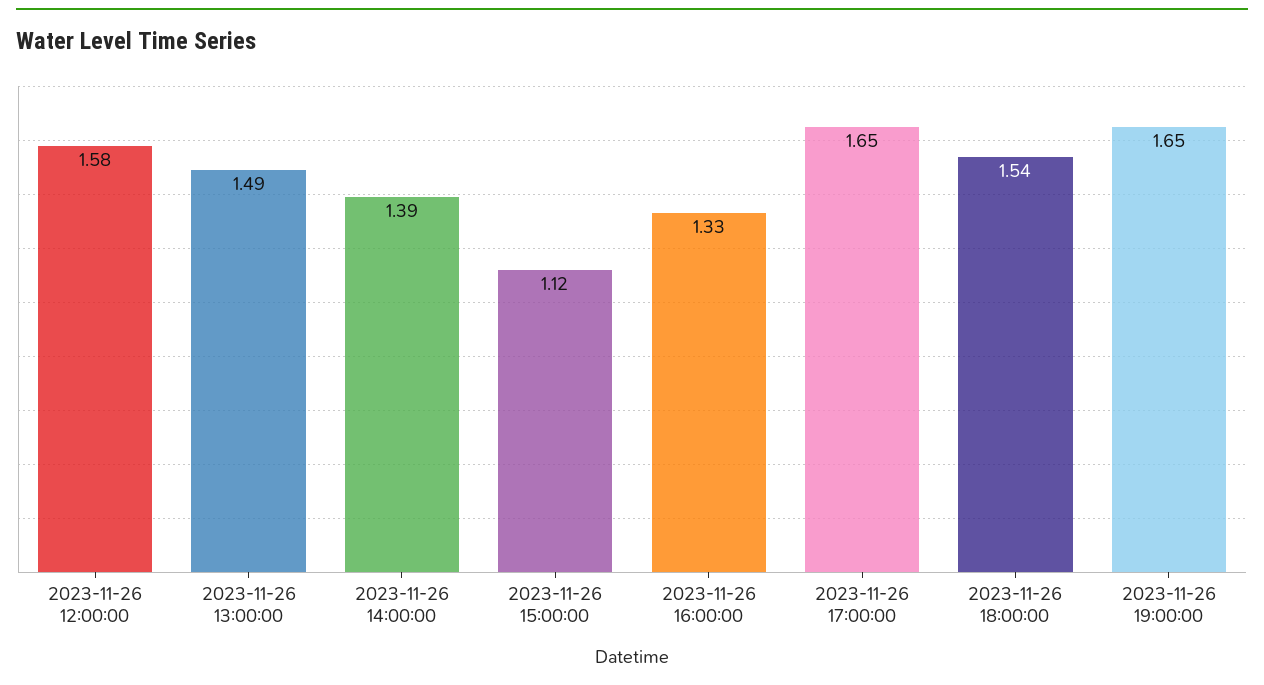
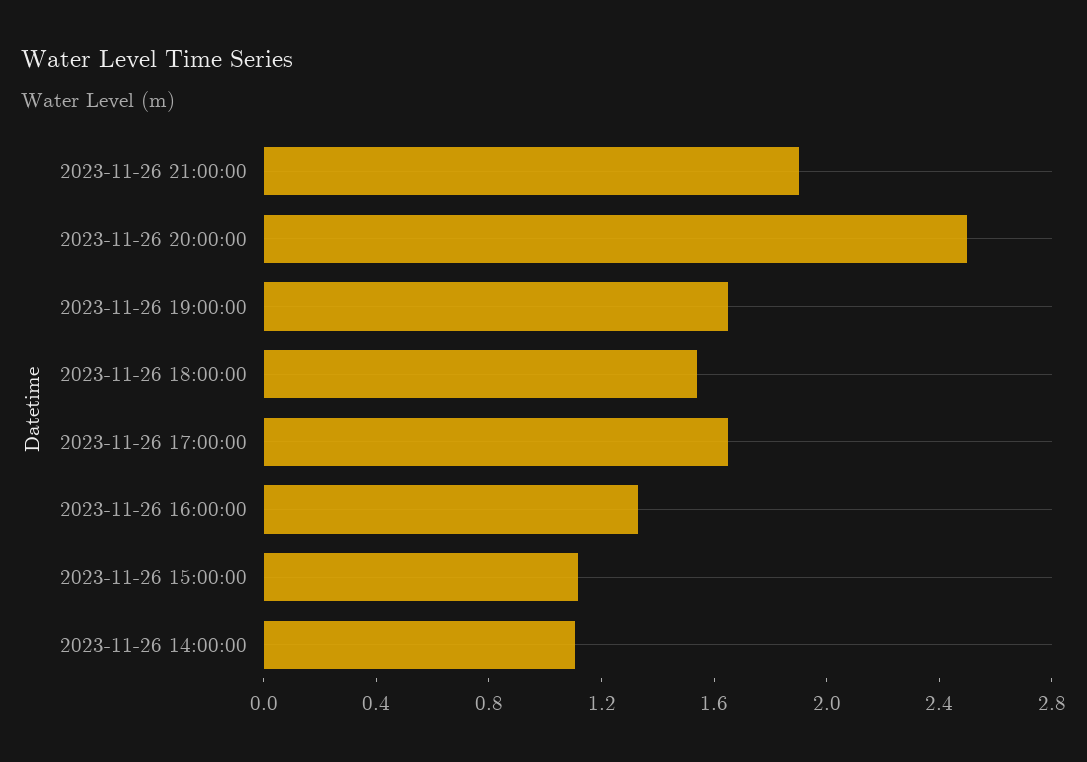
2023-11-26 12:00:00: 1.58 -> none
2023-11-26 13:00:00: 1.49 -> none
2023-11-26 14:00:00: 1.39 -> 1.1
2023-11-26 21:00:00: none -> 1.9
2023-11-26 20:00:00: none -> 2.5

